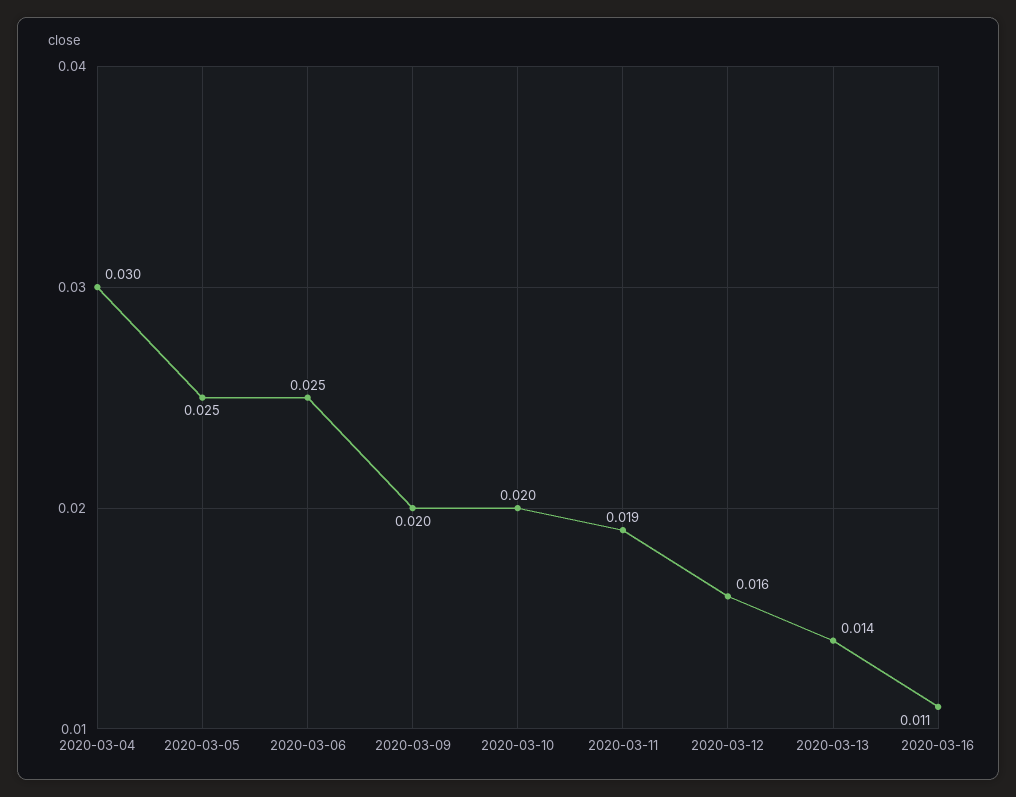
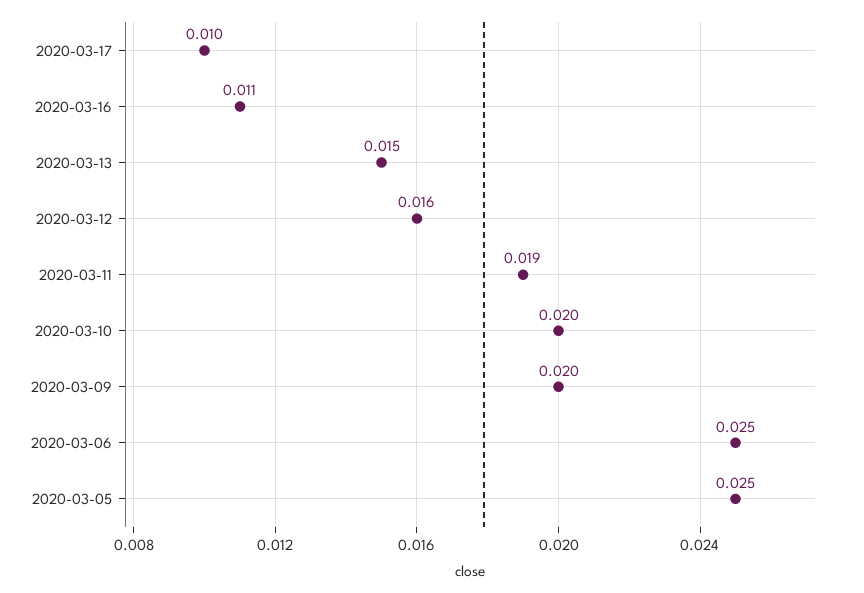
2020-03-04: 0.03 -> none
2020-03-13: 0.014 -> 0.015
2020-03-17: none -> 0.01

